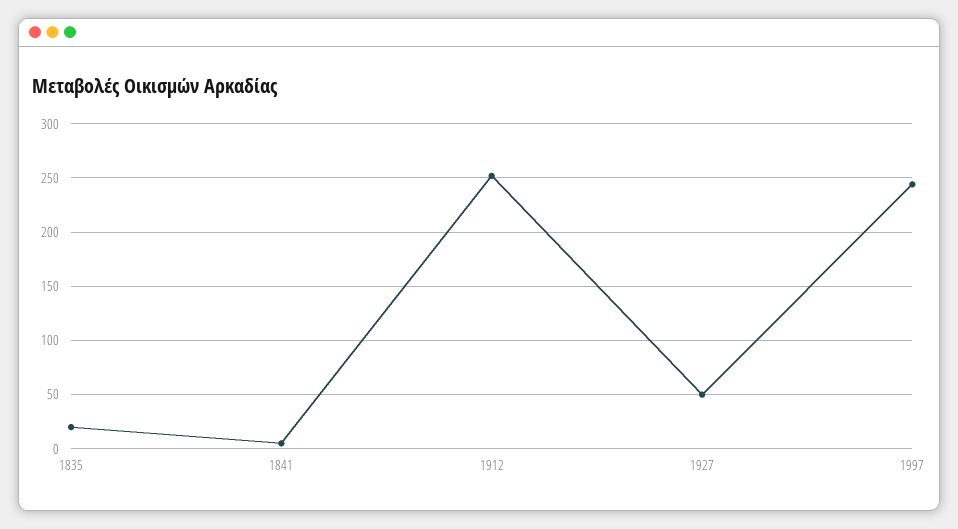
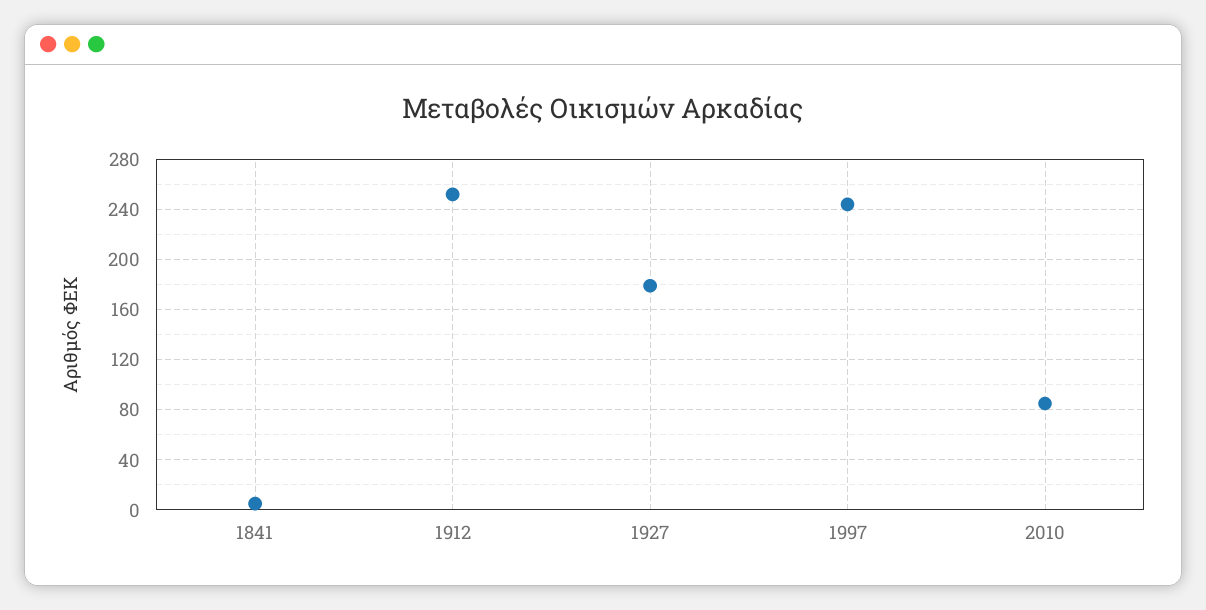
1835: 20 -> none
1927: 50 -> 180
2010: none -> 85

